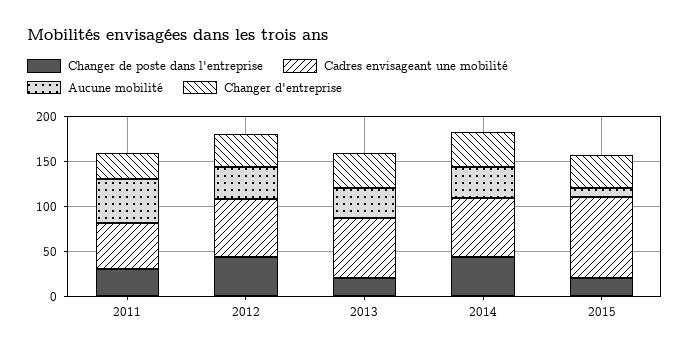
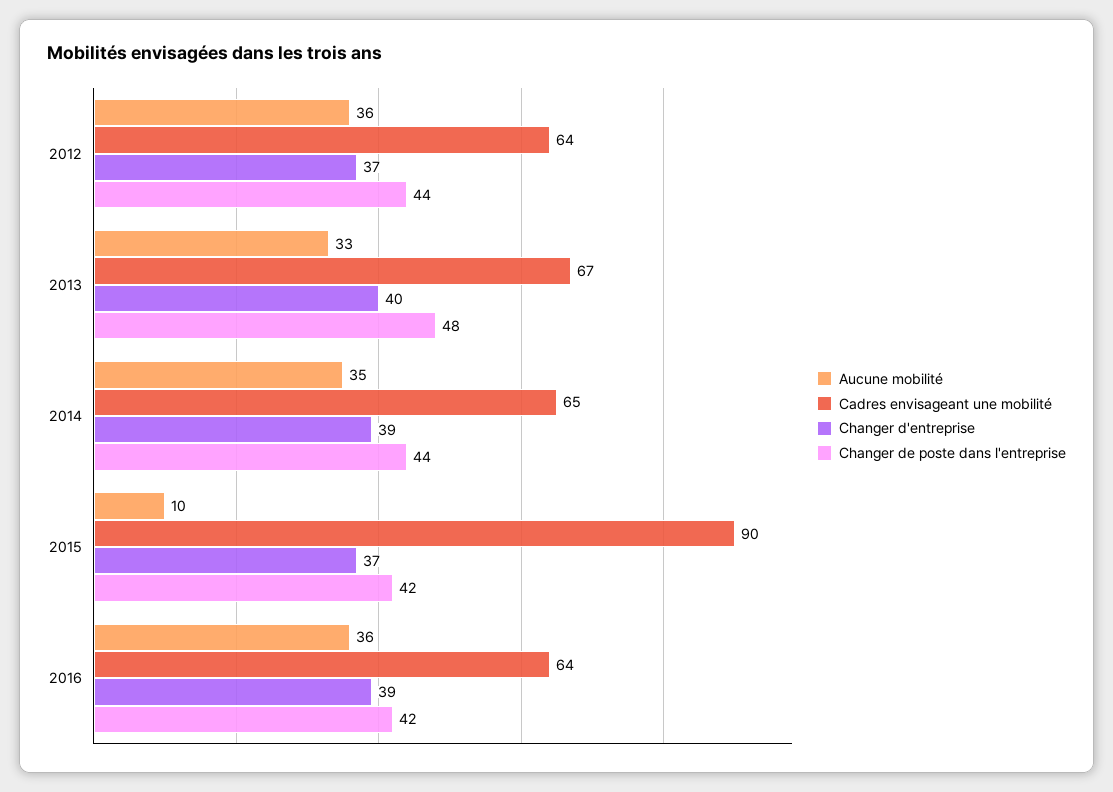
Changer de poste dans l'entreprise, 2011: 30 -> none
Cadres envisageant une mobilité, 2011: 50 -> none
Aucune mobilité, 2011: 50 -> none
Changer d'entreprise, 2011: 30 -> none
Changer de poste dans l'entreprise, 2013: 20 -> 48
Changer de poste dans l'entreprise, 2015: 20 -> 42
Aucune mobilité, 2016: none -> 36
Cadres envisageant une mobilité, 2016: none -> 64
Changer d'entreprise, 2016: none -> 39
Changer de poste dans l'entreprise, 2016: none -> 42

